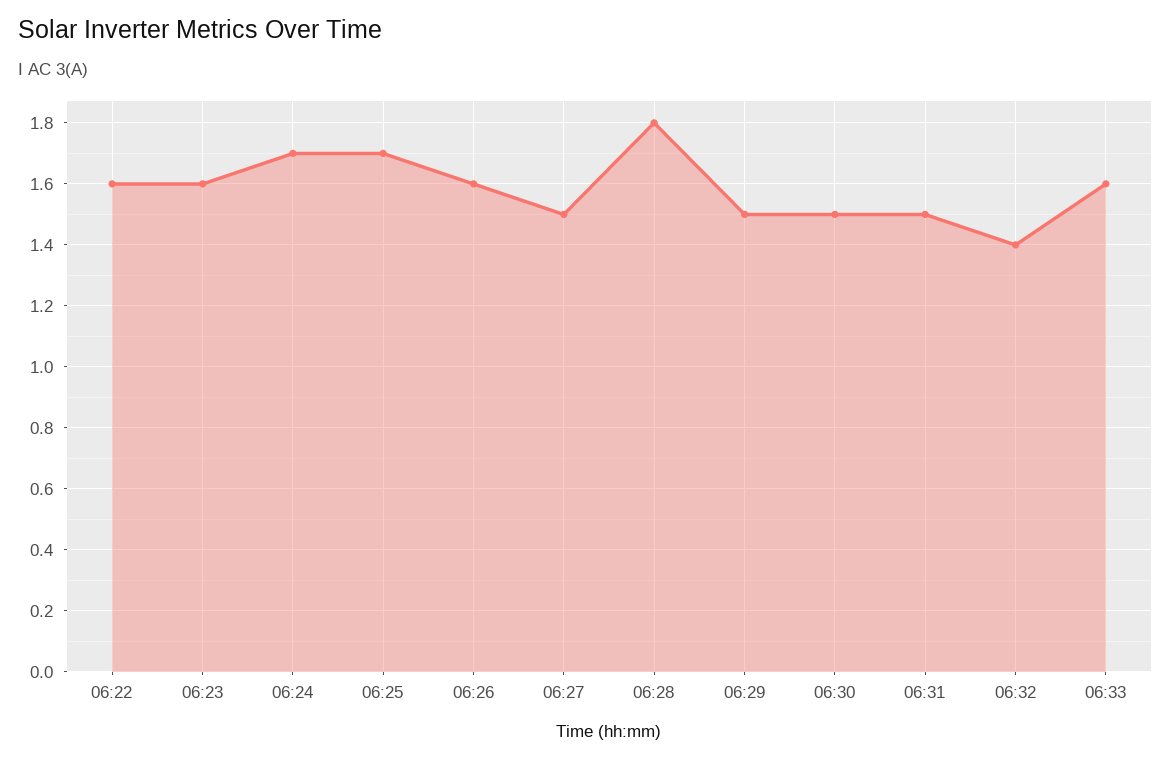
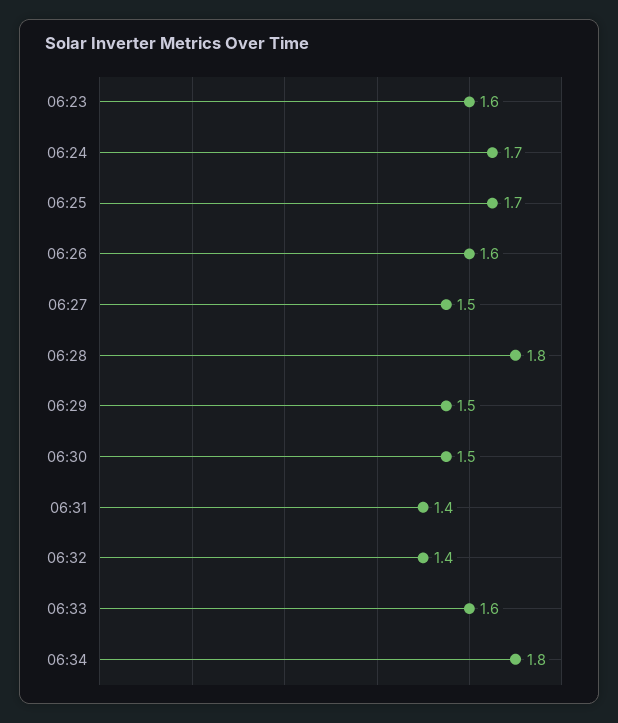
06:22: 1.6 -> none
06:31: 1.5 -> 1.4
06:34: none -> 1.8

